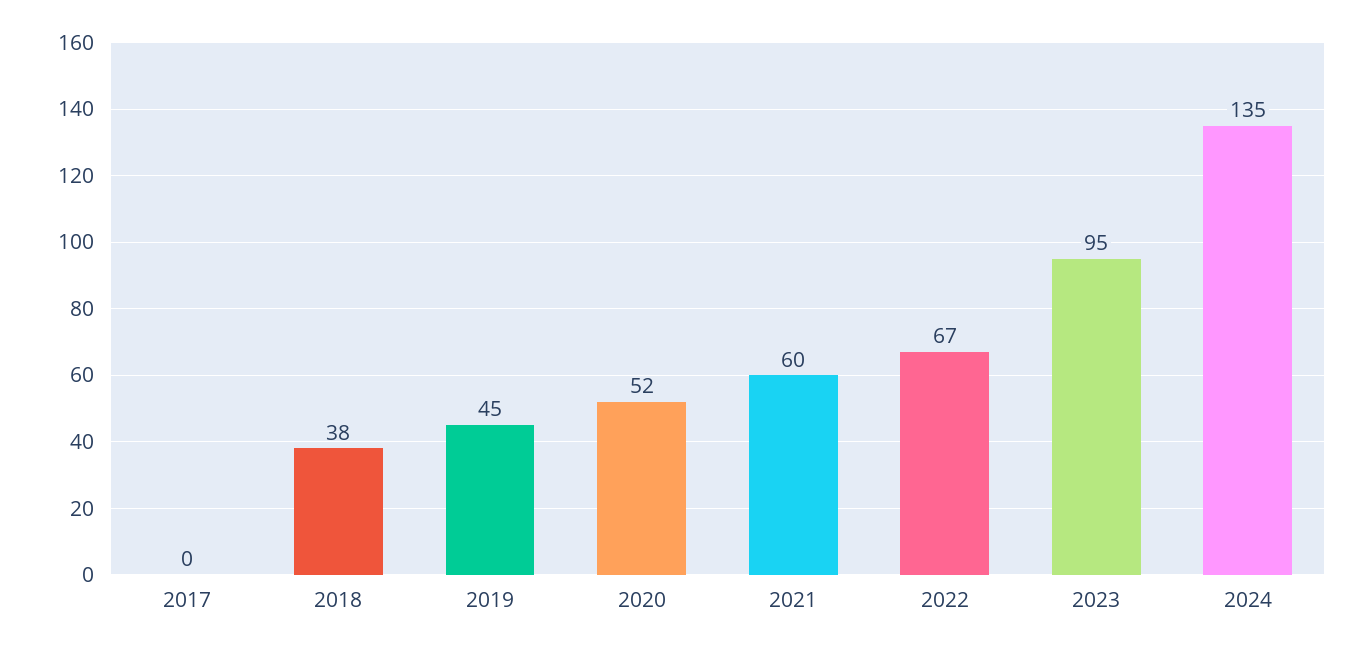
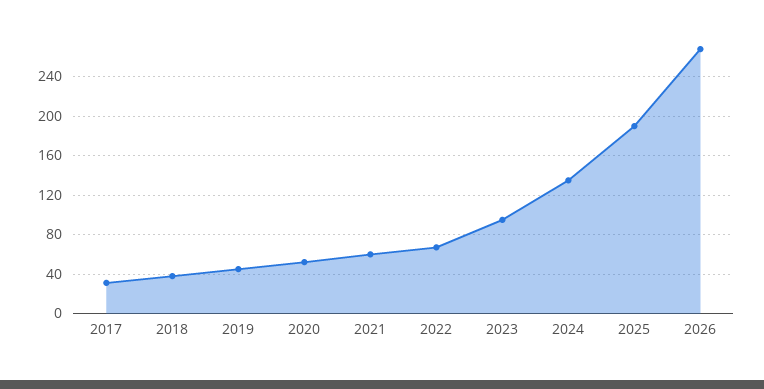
2017: 0 -> 30
2025: none -> 190
2026: none -> 270

